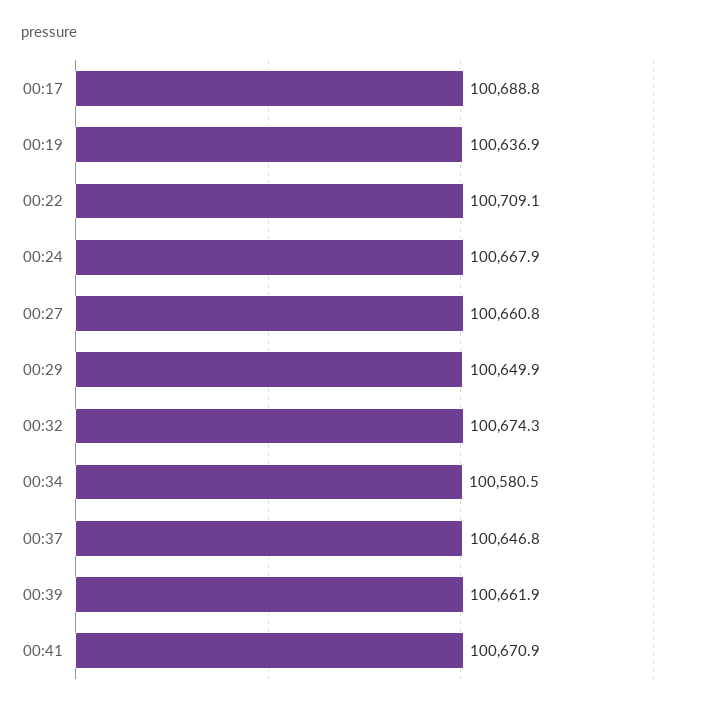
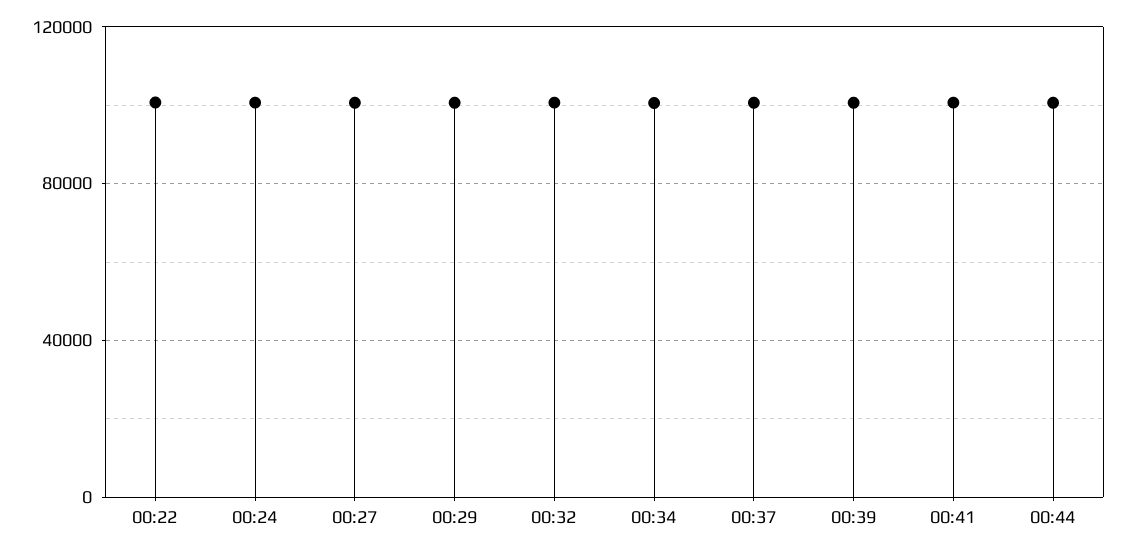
00:17: 100688.8 -> none
00:19: 100636.9 -> none
00:44: none -> 100000

